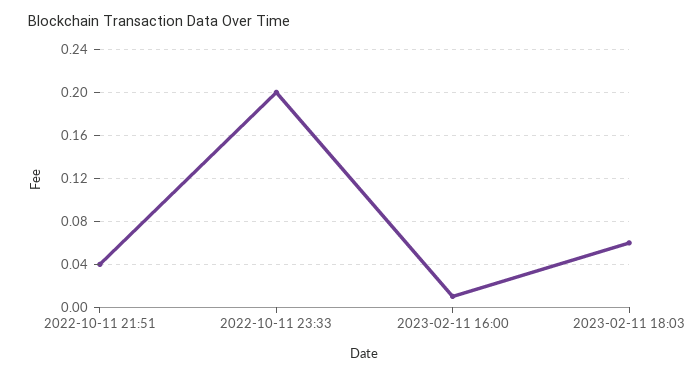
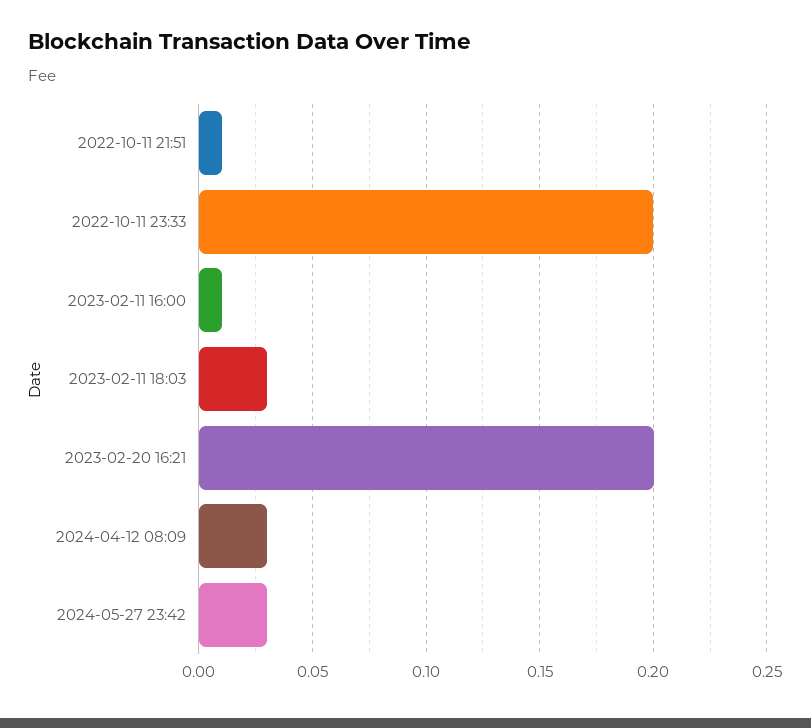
2022-10-11 21:51: 0.04 -> 0.01
2023-02-11 18:03: 0.06 -> 0.03
2023-02-20 16:21: none -> 0.2
2024-04-12 08:09: none -> 0.03
2024-05-27 23:42: none -> 0.03

